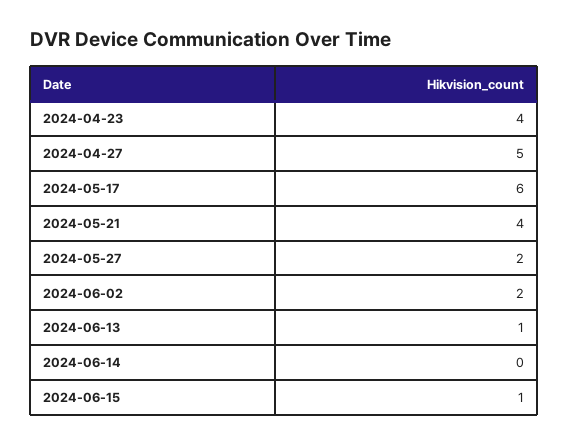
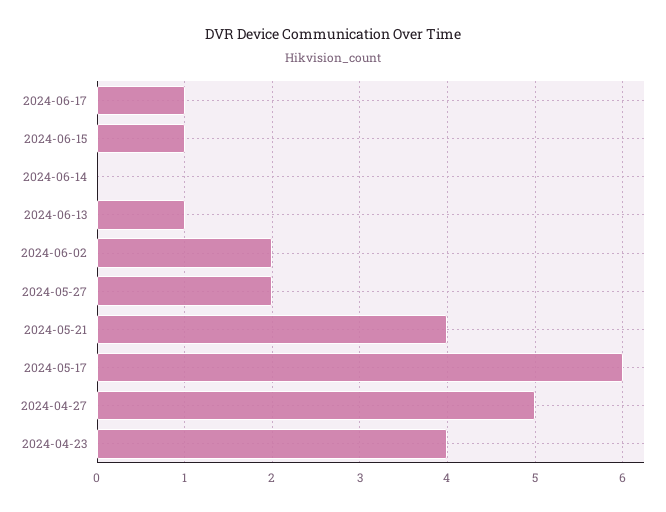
2024-06-17: none -> 1

